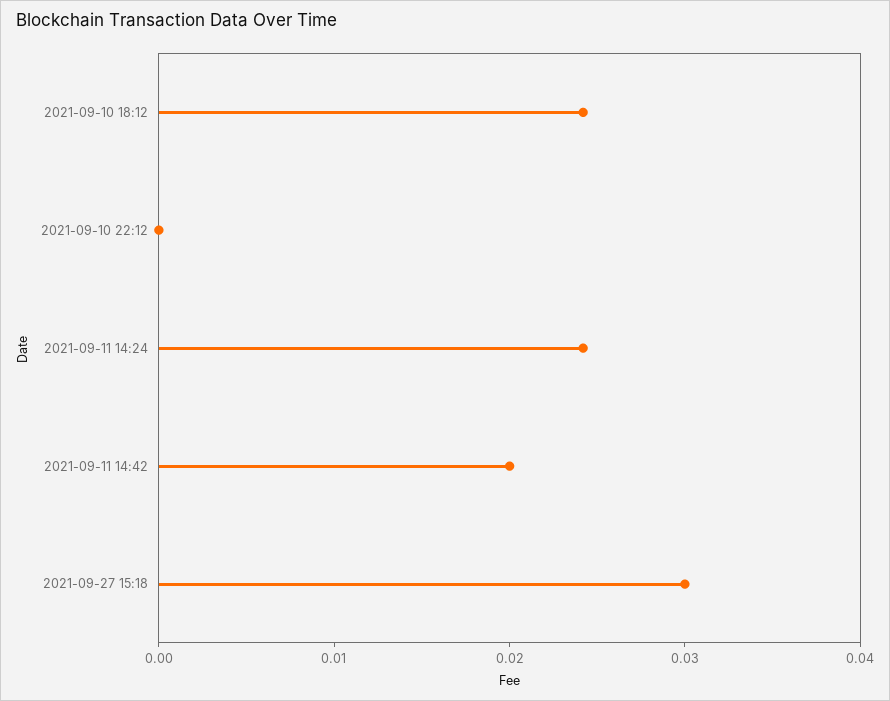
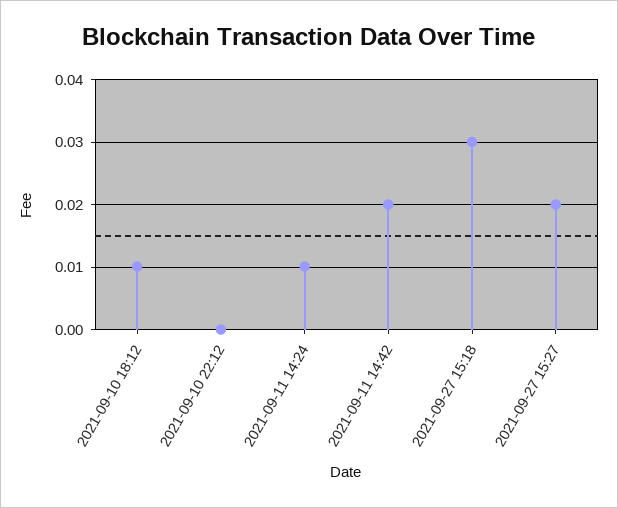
2021-09-10 18:12: 0.024 -> 0.01
2021-09-11 14:24: 0.024 -> 0.01
2021-09-27 15:27: none -> 0.02

